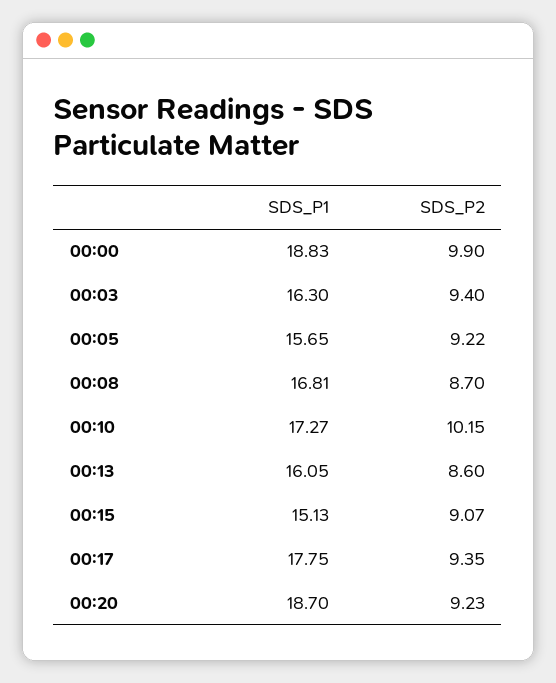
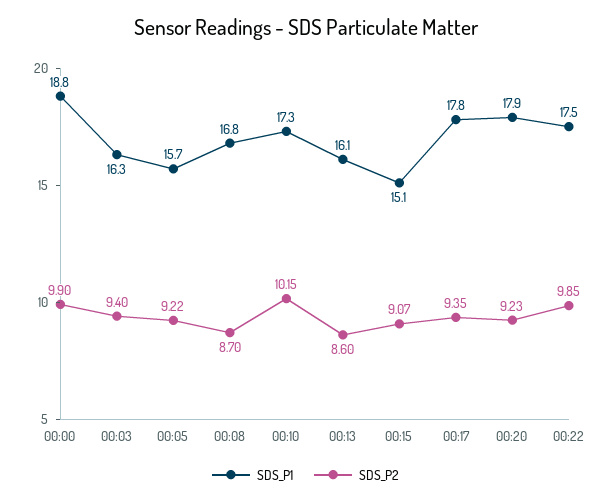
SDS_P1, 00:20: 18.7 -> 17.9
SDS_P1, 00:22: none -> 17.5
SDS_P2, 00:22: none -> 9.85

